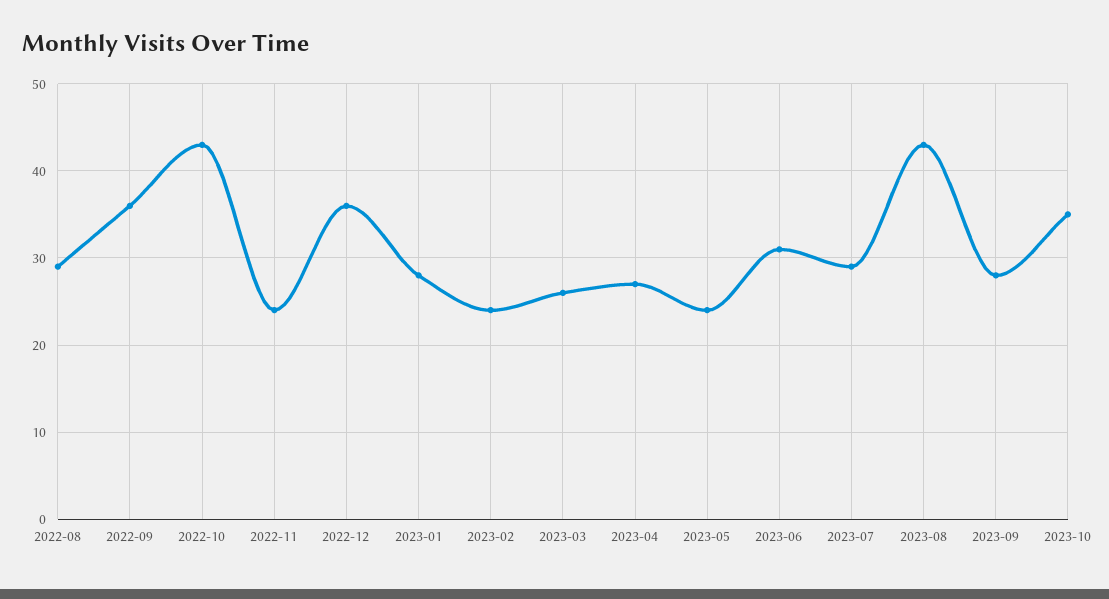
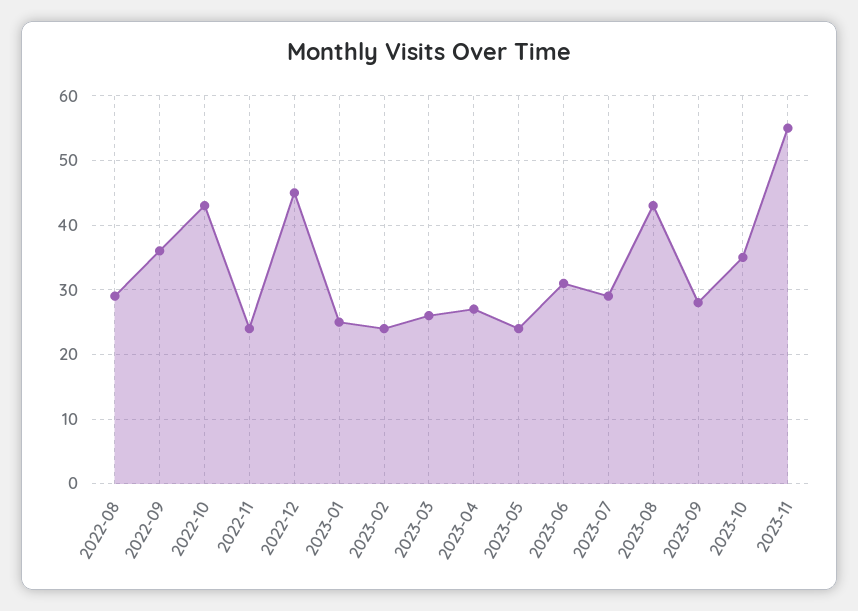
2022-12: 36 -> 45
2023-01: 28 -> 25
2023-11: none -> 55

